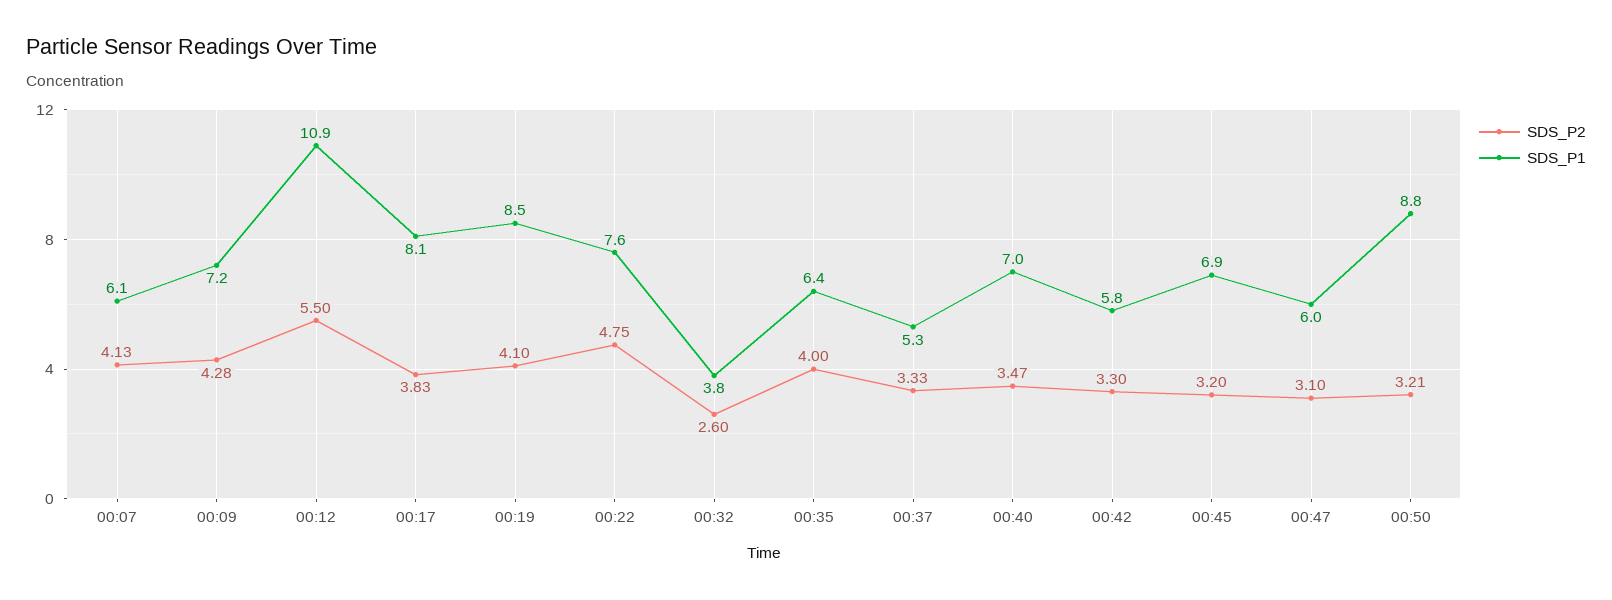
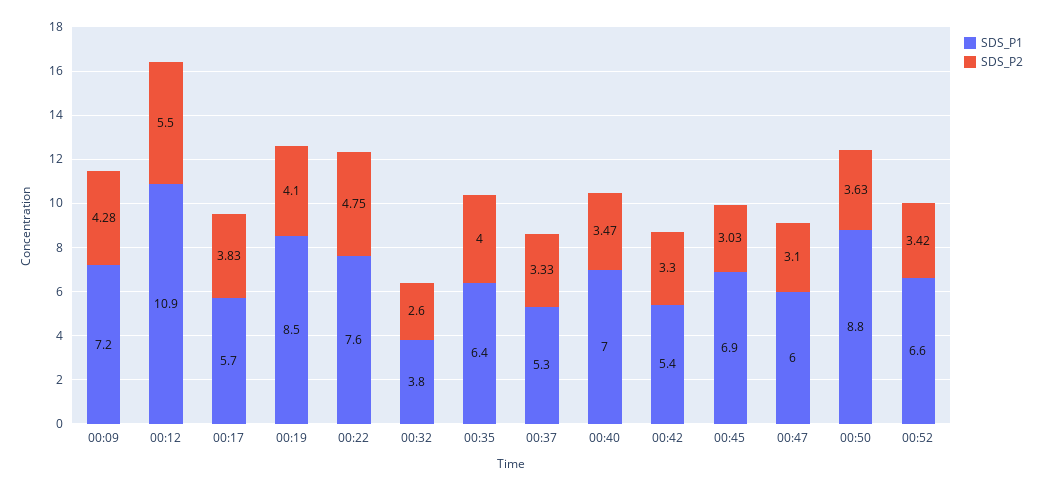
SDS_P2, 00:07: 4.13 -> none
SDS_P1, 00:07: 6.1 -> none
SDS_P1, 00:17: 8.1 -> 5.7
SDS_P1, 00:42: 5.8 -> 5.4
SDS_P2, 00:45: 3.2 -> 3.03
SDS_P2, 00:50: 3.21 -> 3.63
SDS_P1, 00:52: none -> 6.6
SDS_P2, 00:52: none -> 3.42

